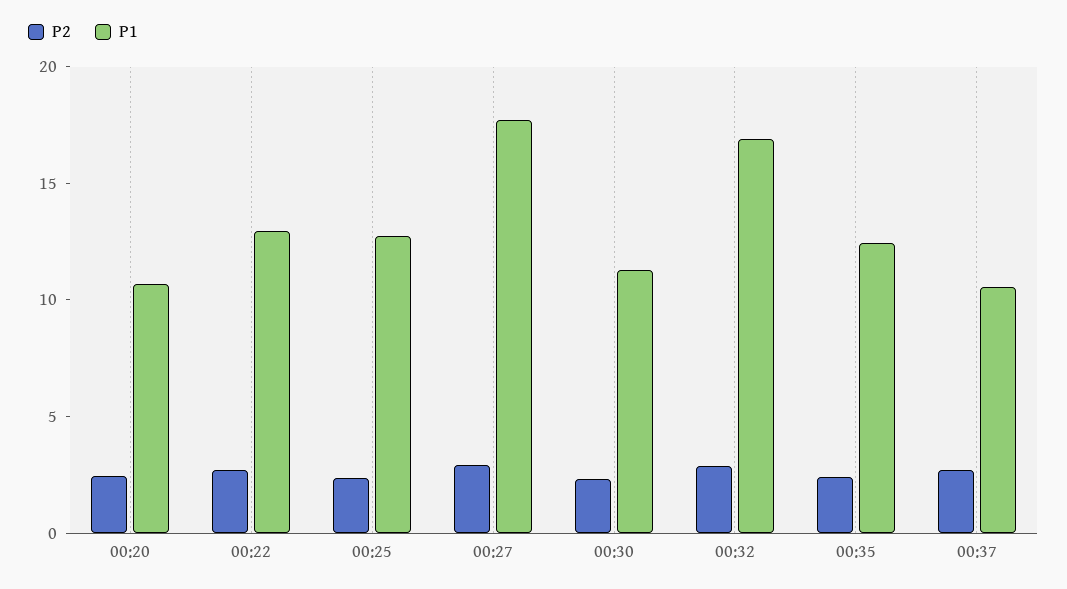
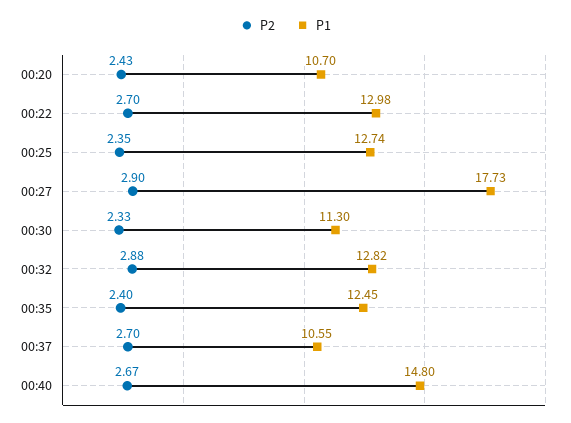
P1, 00:32: 17 -> 12.82
P2, 00:40: none -> 2.67
P1, 00:40: none -> 14.8

